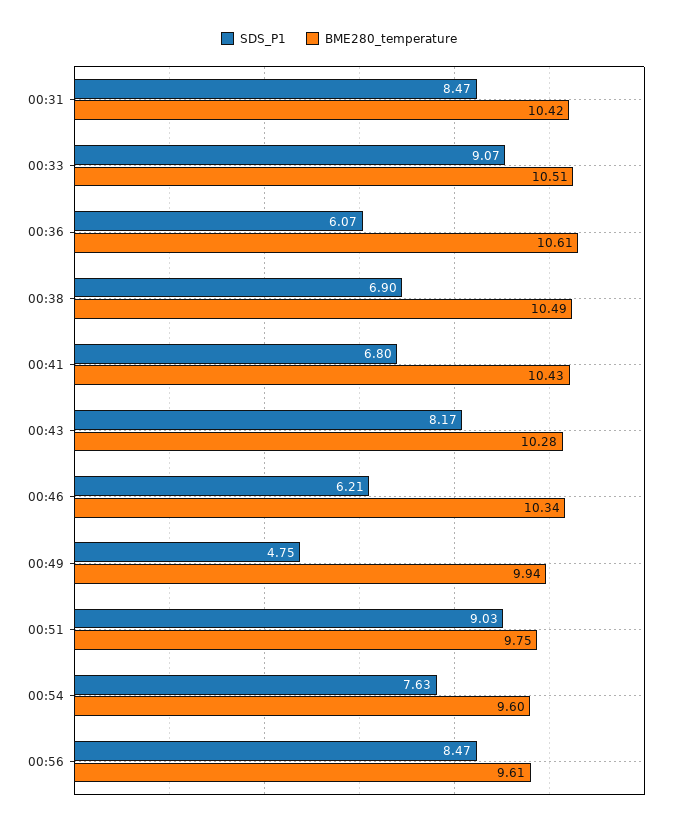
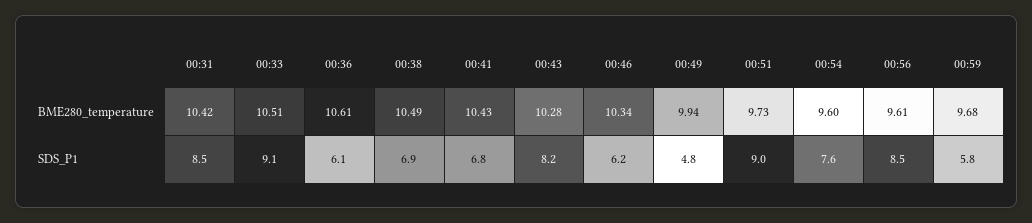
BME280_temperature, 00:51: 9.75 -> 9.73
BME280_temperature, 00:59: none -> 9.68
SDS_P1, 00:59: none -> 5.8

